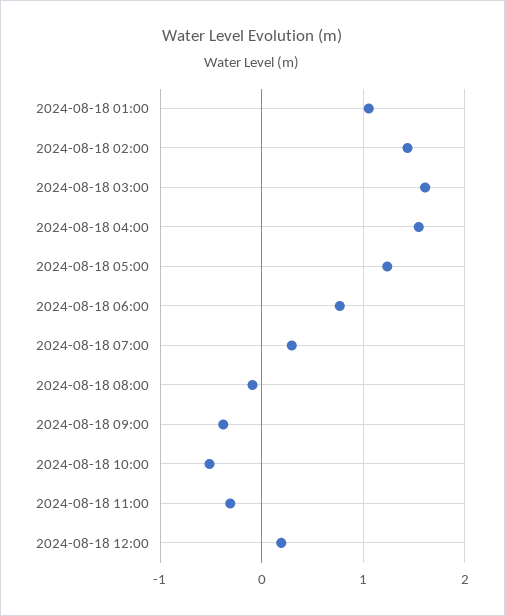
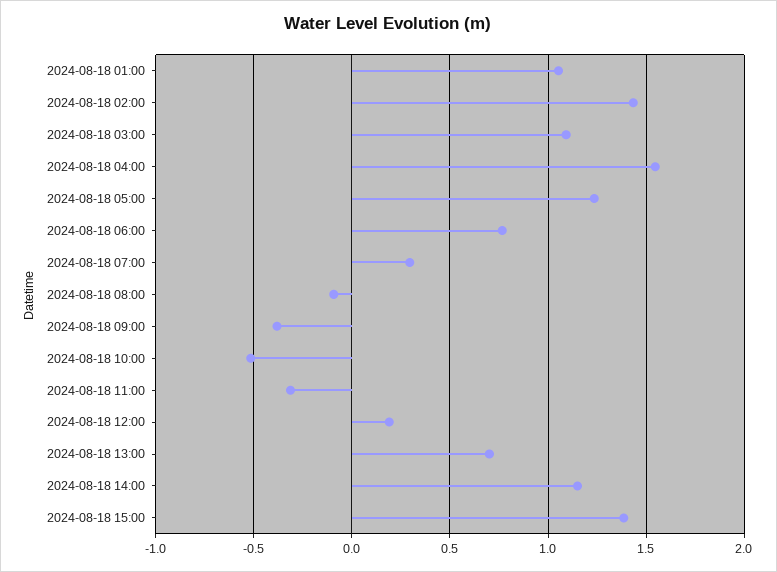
2024-08-18 03:00: 1.6 -> 1.1
2024-08-18 13:00: none -> 0.7
2024-08-18 14:00: none -> 1.15
2024-08-18 15:00: none -> 1.4

